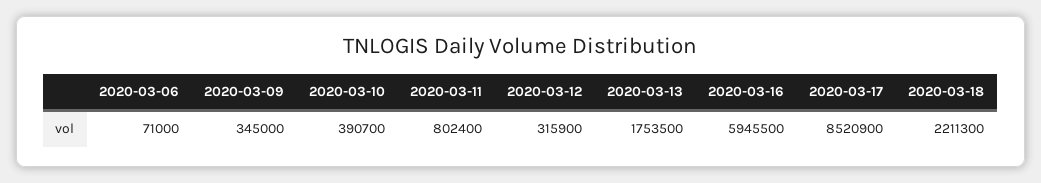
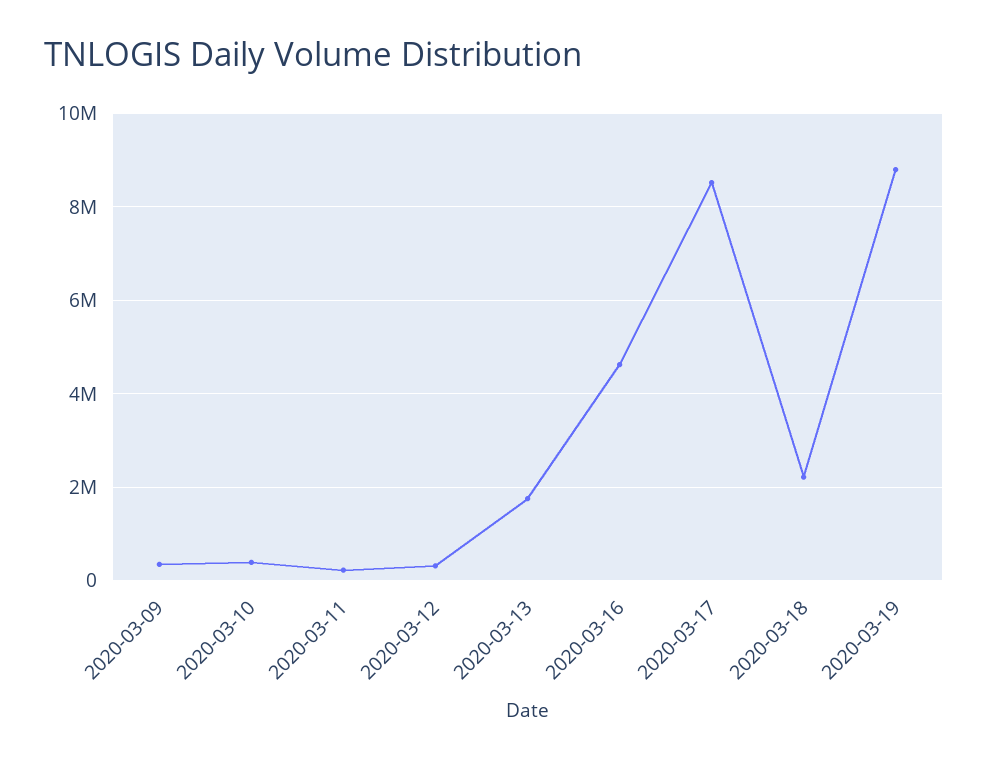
2020-03-06: 71000 -> none
2020-03-11: 802400 -> 200000
2020-03-16: 5945500 -> 4600000
2020-03-19: none -> 8800000

